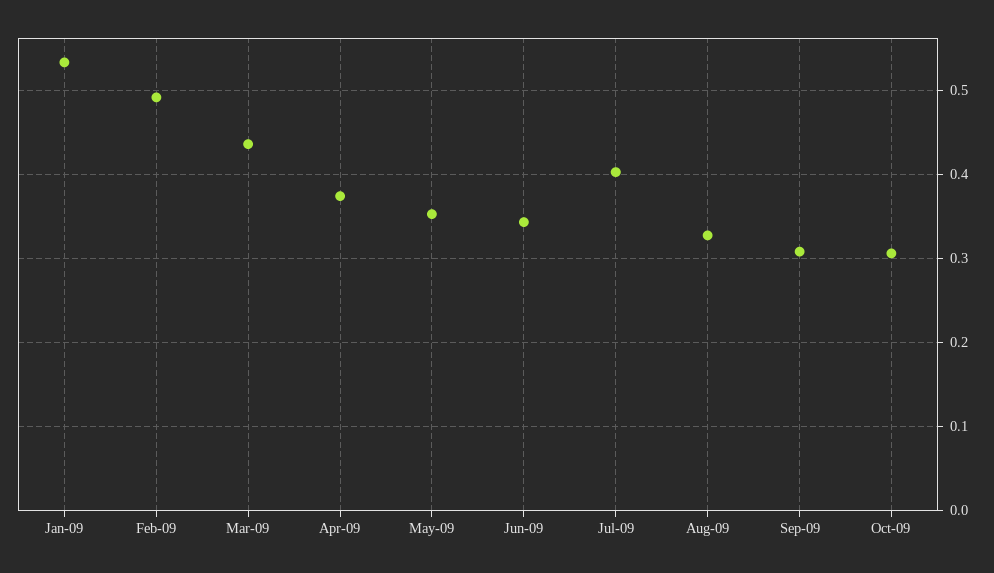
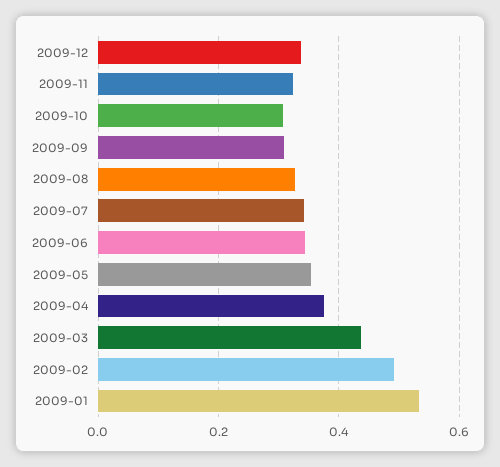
Jul-09: 0.4 -> 0.34
2009-12: none -> 0.34
2009-11: none -> 0.32

